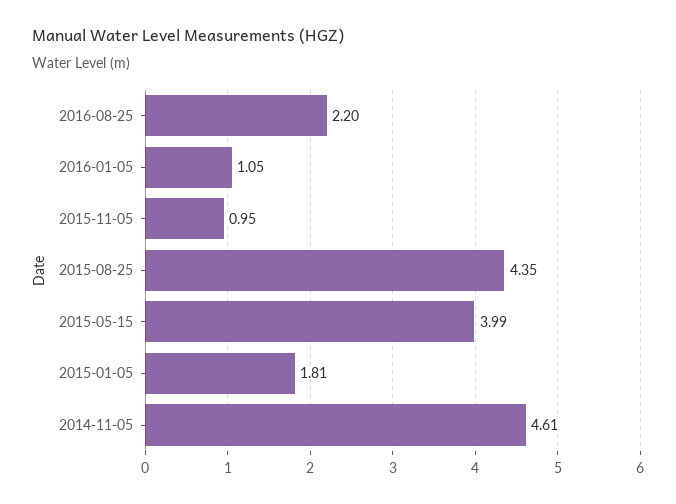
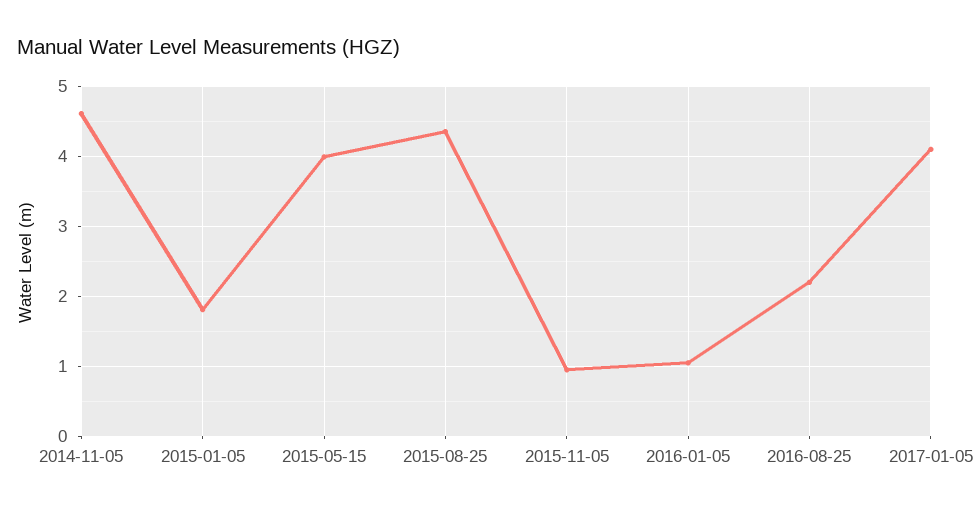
2017-01-05: none -> 4.1

